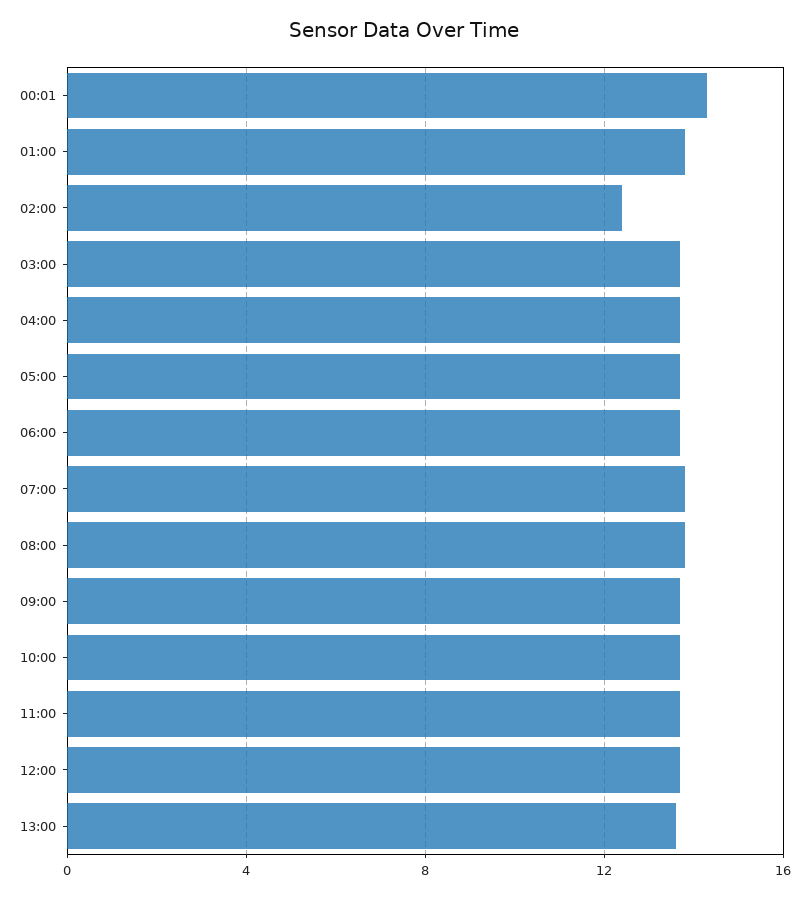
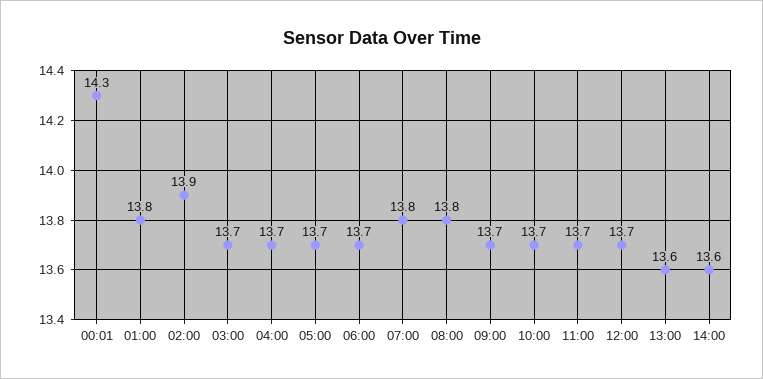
02:00: 12.5 -> 13.9
14:00: none -> 13.6

